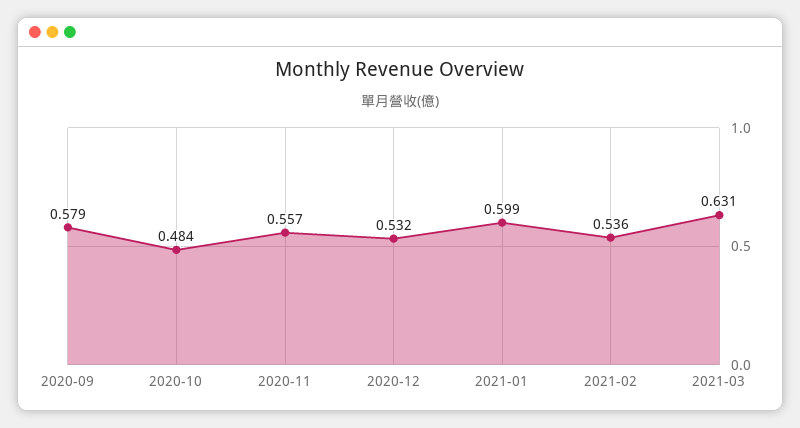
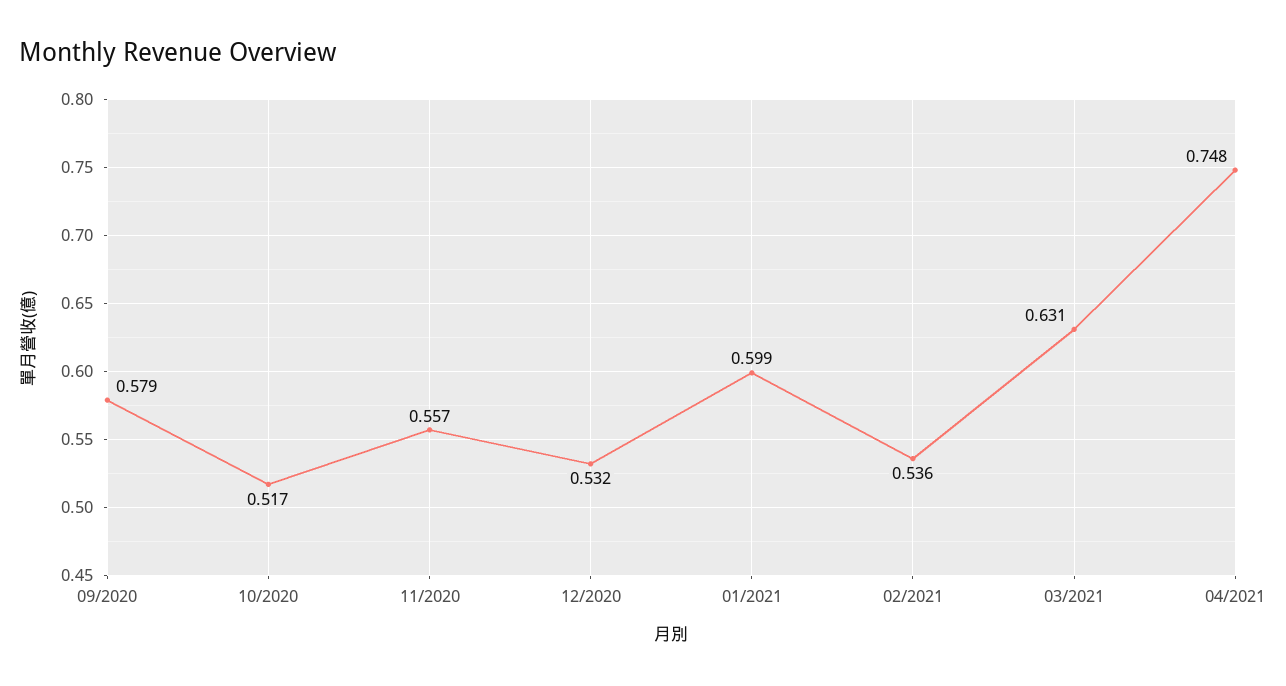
2020-10: 0.484 -> 0.517
04/2021: none -> 0.748

